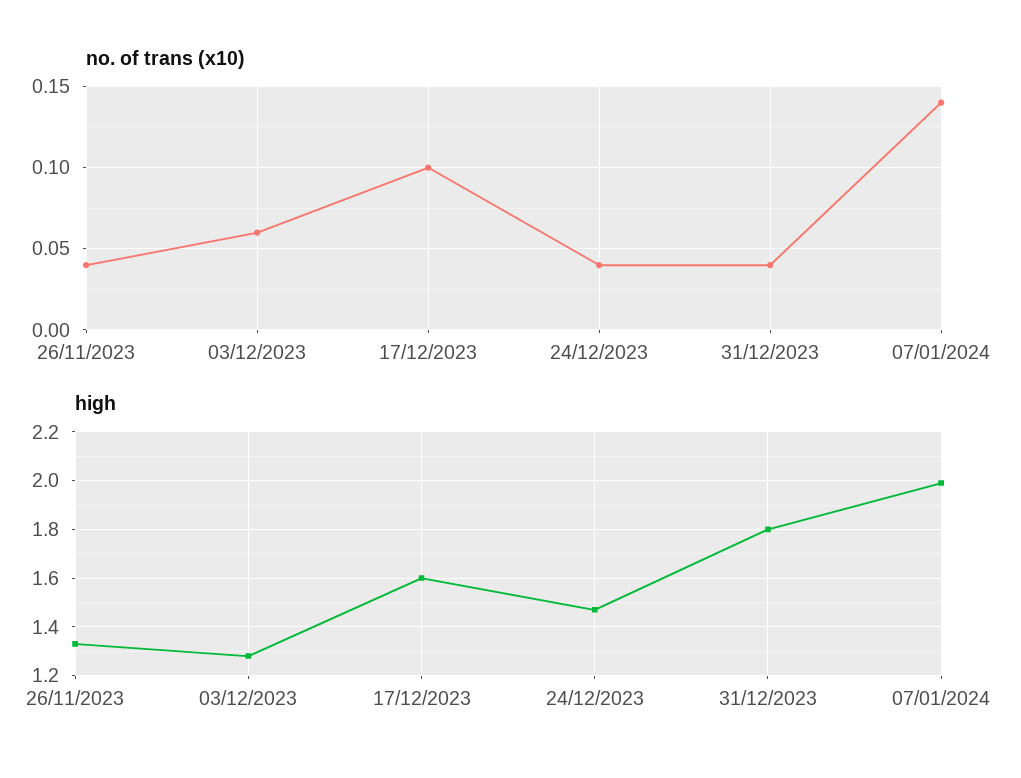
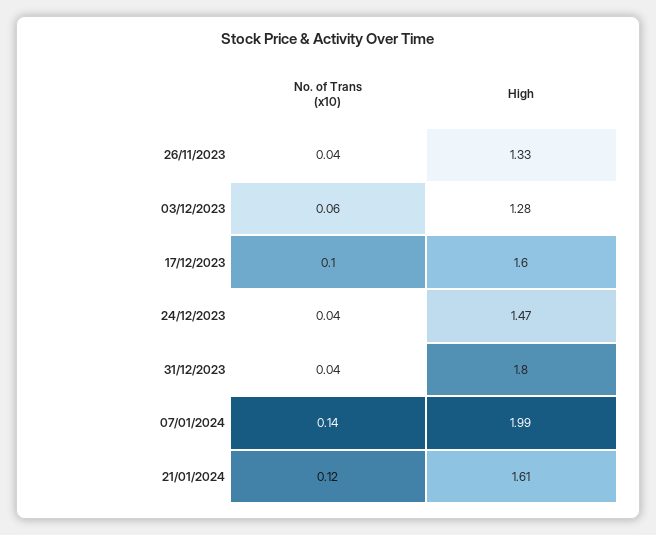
no. of trans (x10), 21/01/2024: none -> 0.12
high, 21/01/2024: none -> 1.61

